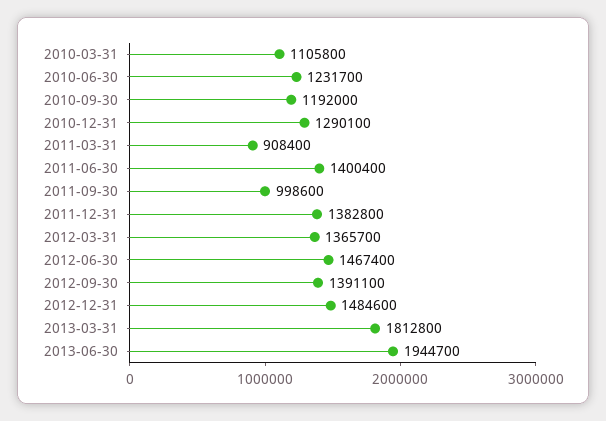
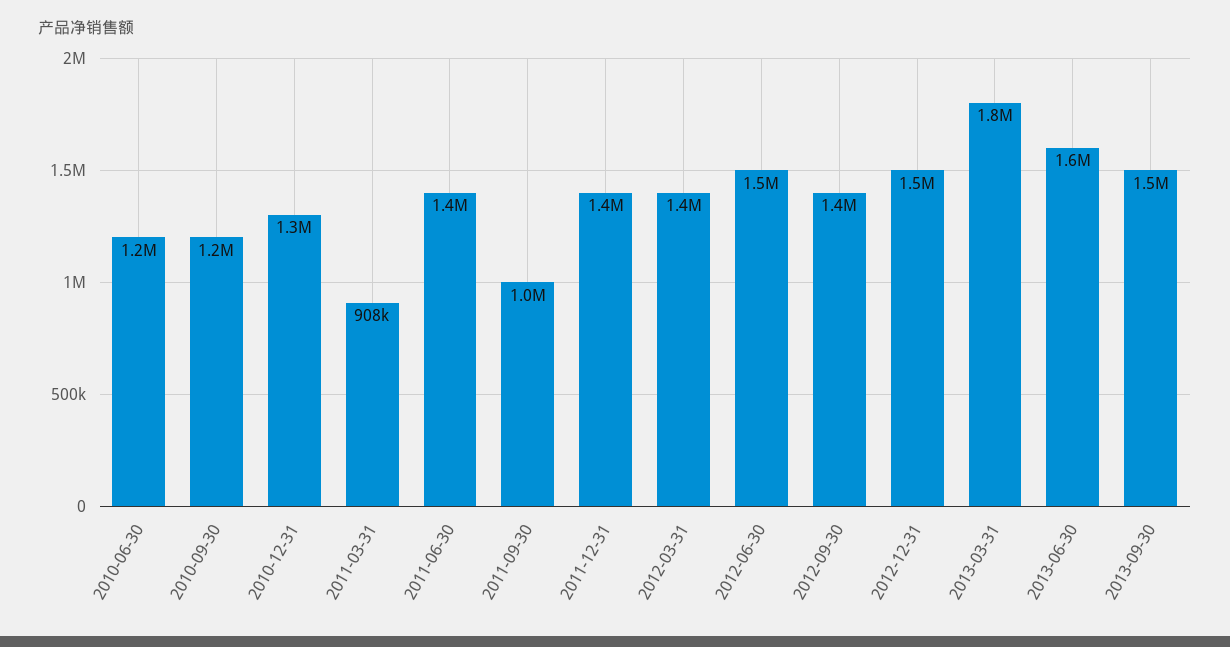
2010-03-31: 1105800 -> none
2013-06-30: 1944700 -> 1600000
2013-09-30: none -> 1500000

